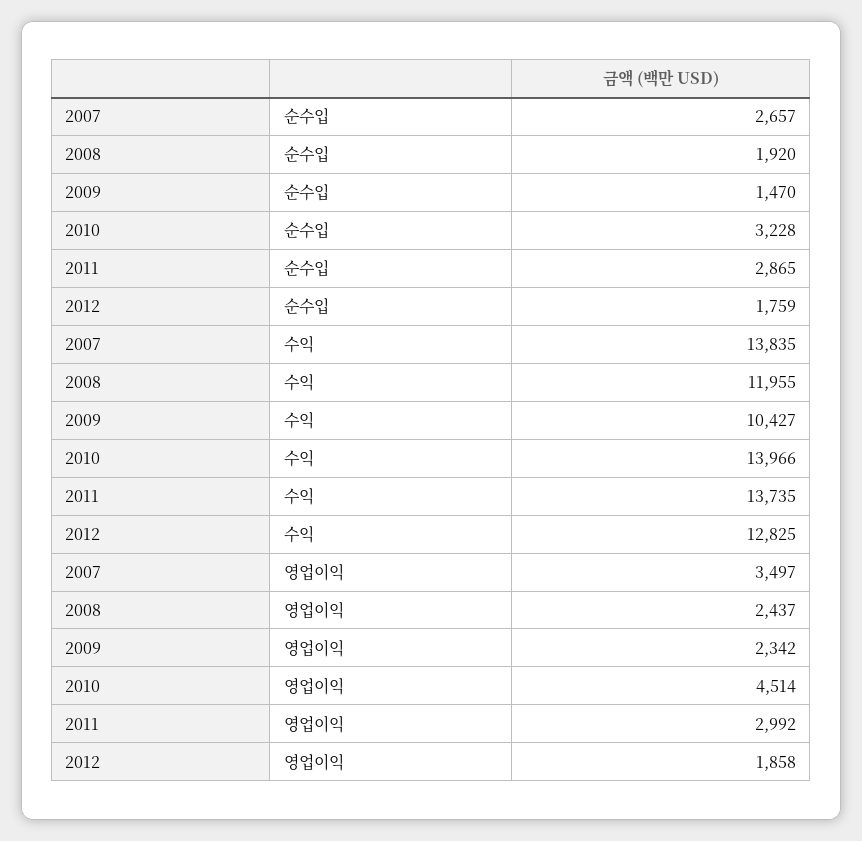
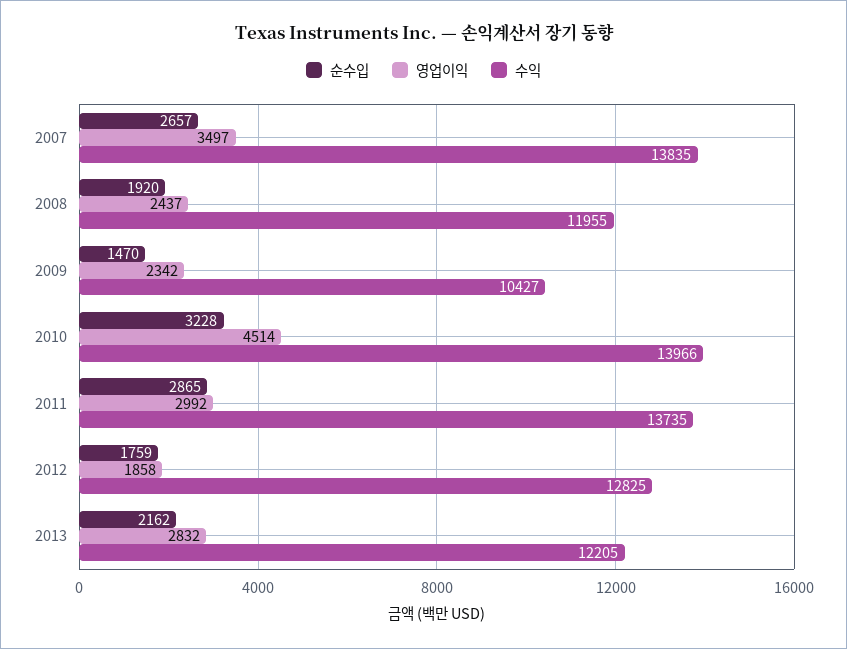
순수입, 2013: none -> 2162
영업이익, 2013: none -> 2832
수익, 2013: none -> 12205

